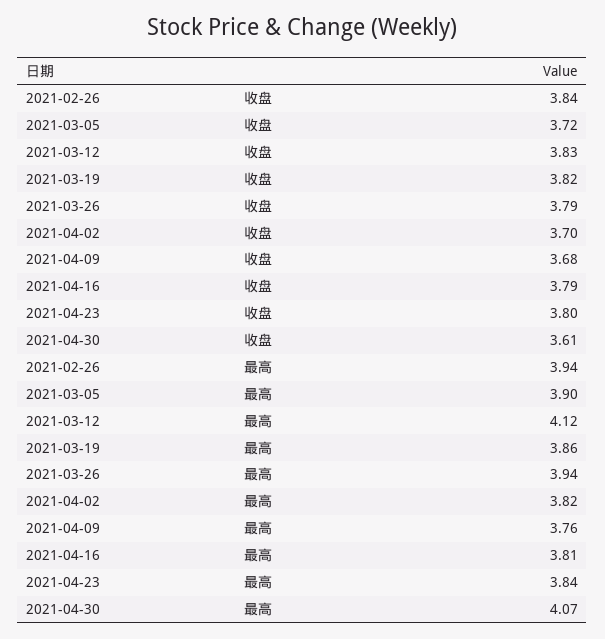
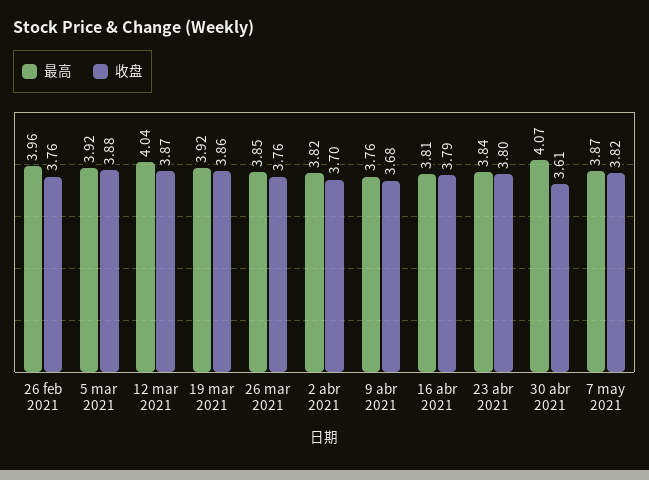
收盘, 2021-02-26: 3.84 -> 3.76
收盘, 2021-03-05: 3.72 -> 3.88
收盘, 2021-03-12: 3.83 -> 3.87
收盘, 2021-03-19: 3.82 -> 3.86
收盘, 2021-03-26: 3.79 -> 3.76
最高, 2021-02-26: 3.94 -> 3.96
最高, 2021-03-05: 3.9 -> 3.92
最高, 2021-03-12: 4.12 -> 4.04
最高, 2021-03-19: 3.86 -> 3.92
最高, 2021-03-26: 3.94 -> 3.85
最高, 7 may 2021: none -> 3.87
收盘, 7 may 2021: none -> 3.82

